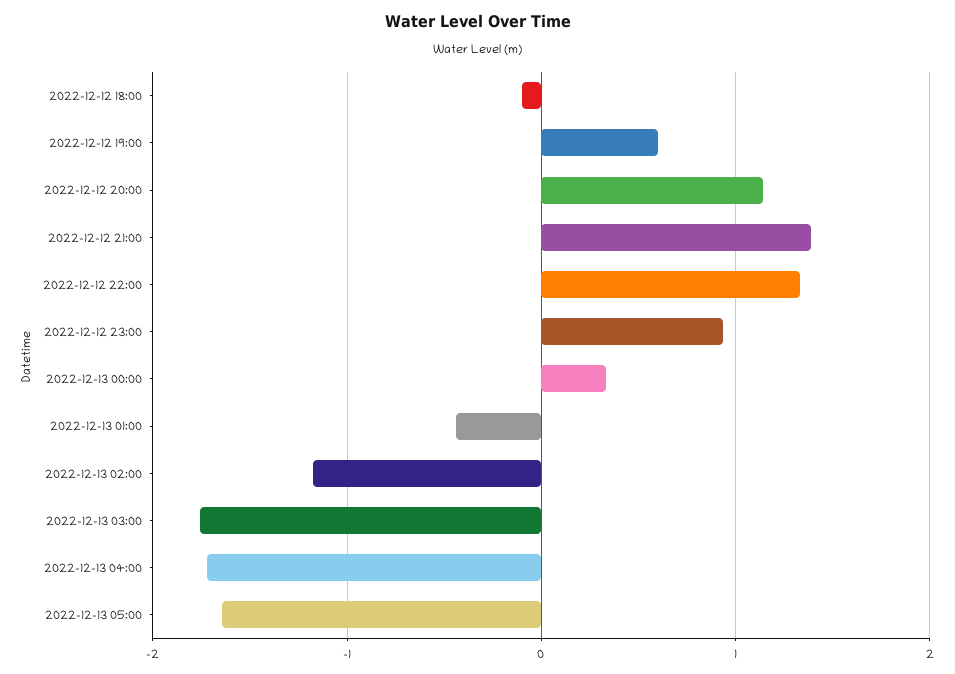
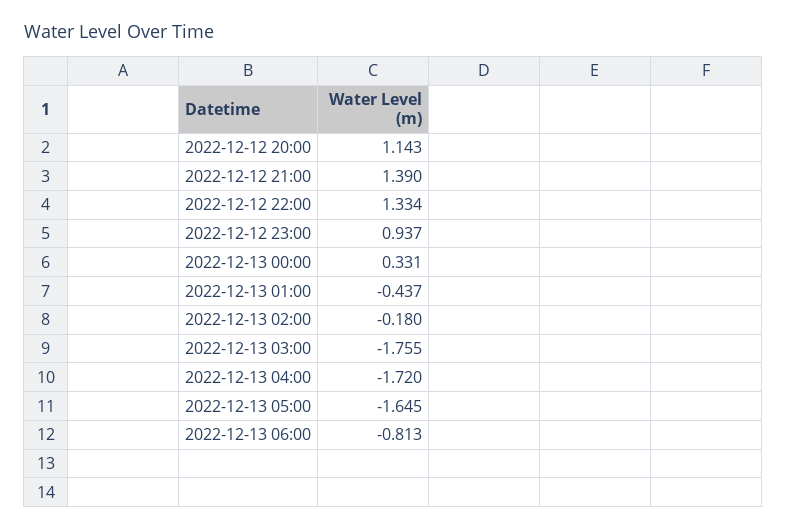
2022-12-12 18:00: -0.1 -> none
2022-12-12 19:00: 0.6 -> none
2022-12-13 02:00: -1.2 -> -0.18
2022-12-13 06:00: none -> -0.813

